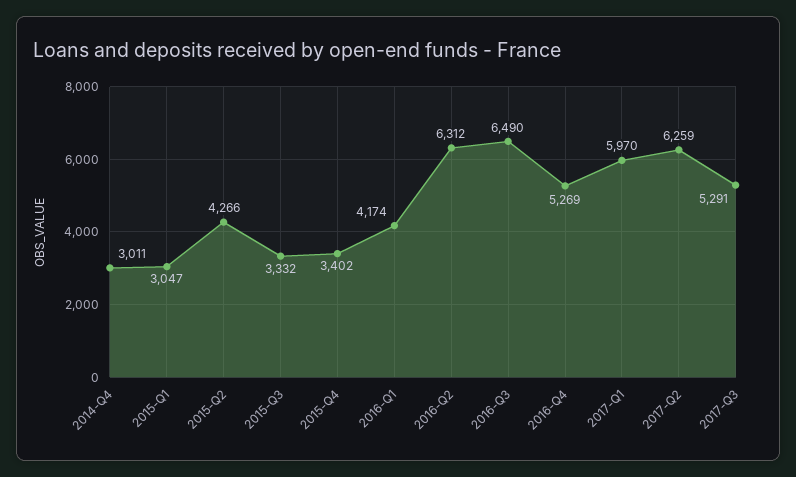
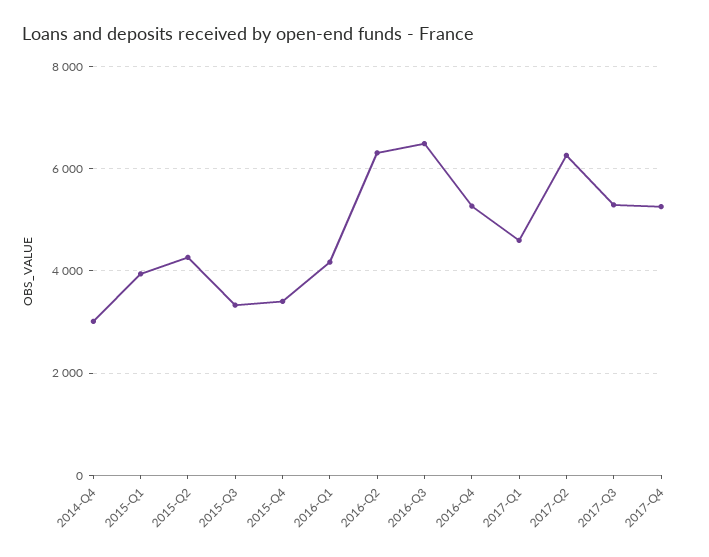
2015-Q1: 3047 -> 4000
2017-Q1: 5970 -> 4600
2017-Q4: none -> 5200

